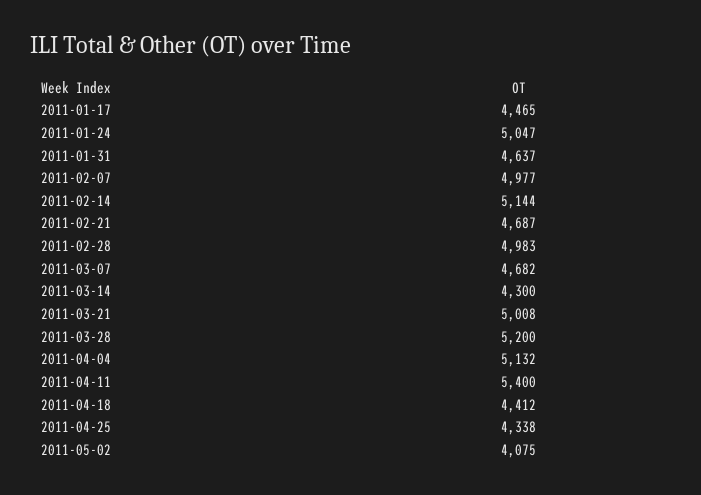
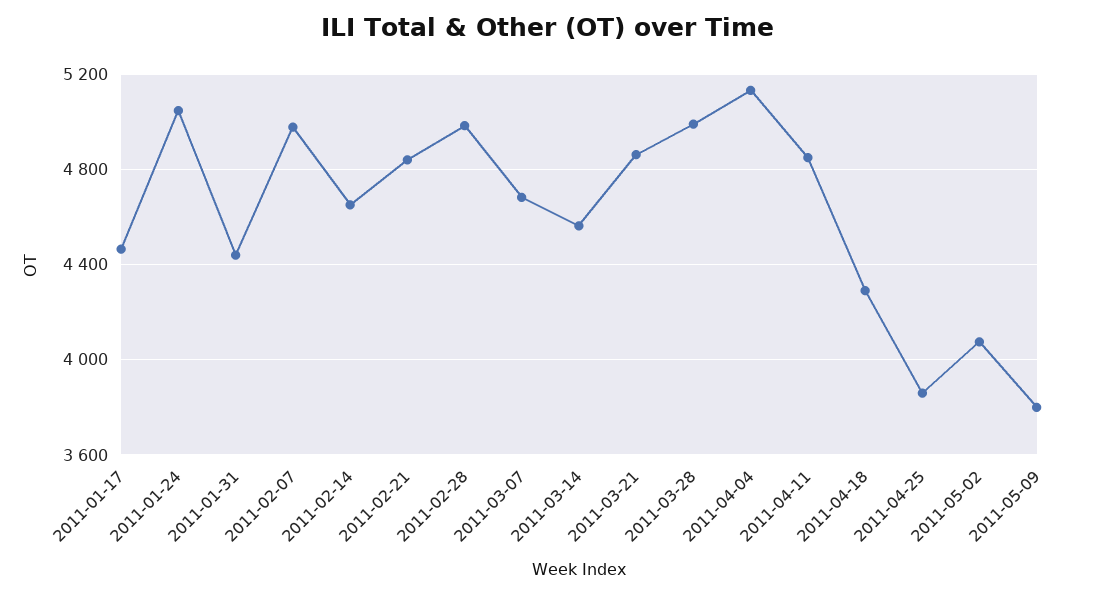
2011-01-31: 4637 -> 4450
2011-02-14: 5144 -> 4650
2011-02-21: 4687 -> 4850
2011-03-14: 4300 -> 4550
2011-03-21: 5008 -> 4850
2011-03-28: 5200 -> 5000
2011-04-11: 5400 -> 4850
2011-04-18: 4412 -> 4300
2011-04-25: 4338 -> 3850
2011-05-09: none -> 3800

